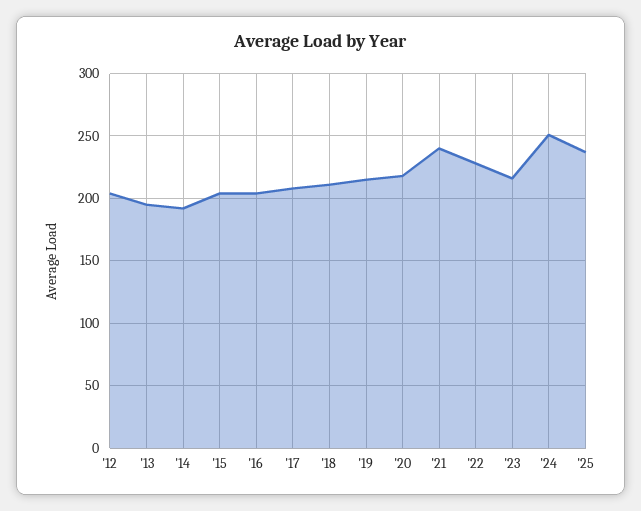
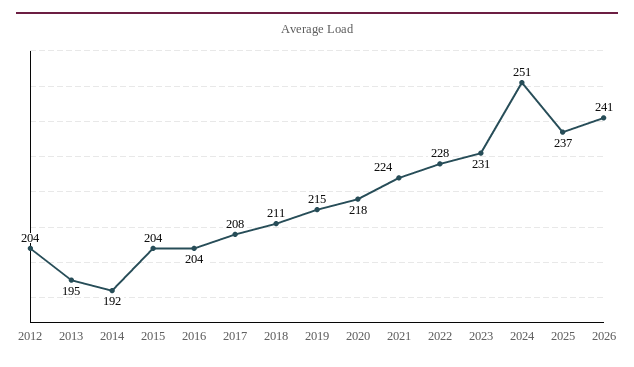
'21: 240 -> 224
'23: 215 -> 231
2026: none -> 241

